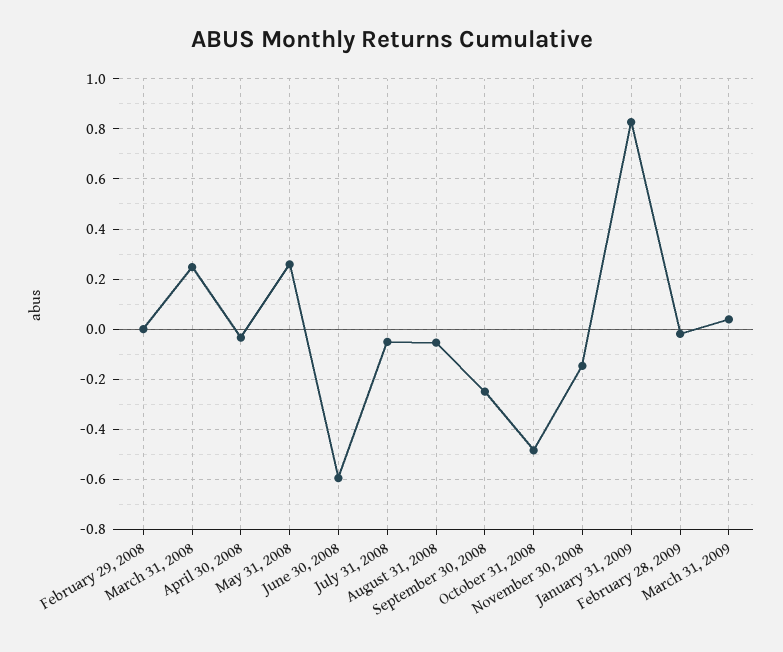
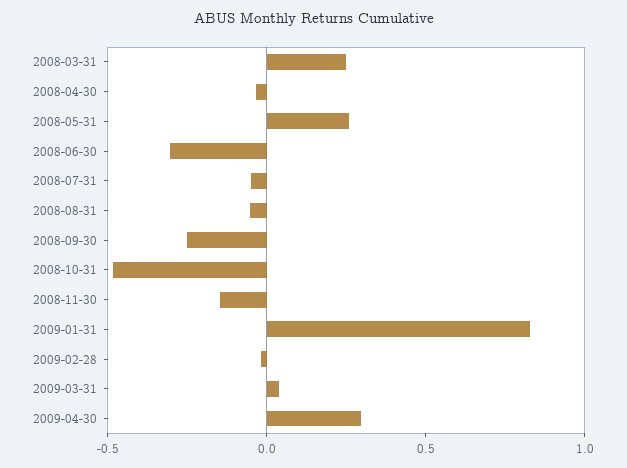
February 29, 2008: 0 -> none
June 30, 2008: -0.6 -> -0.3
2009-04-30: none -> 0.3

